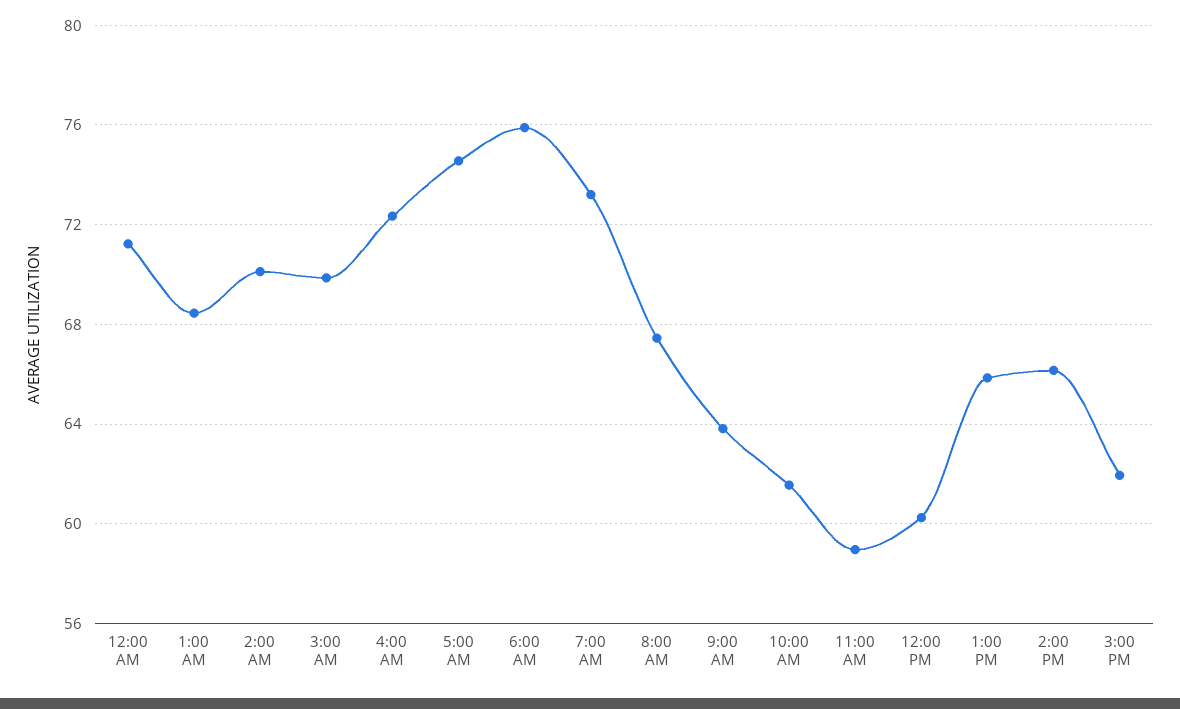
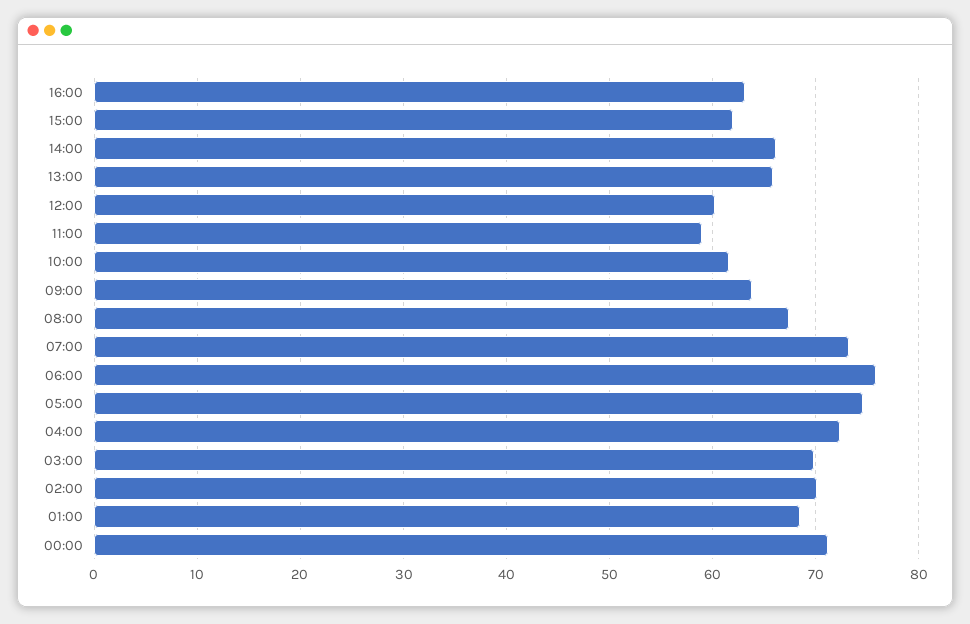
16:00: none -> 63

